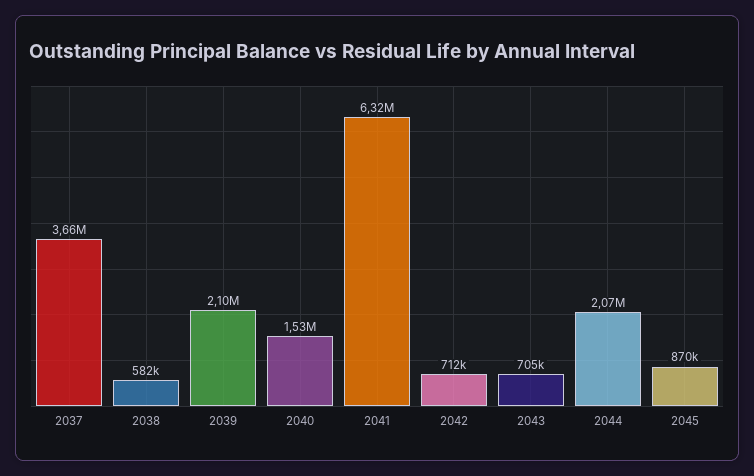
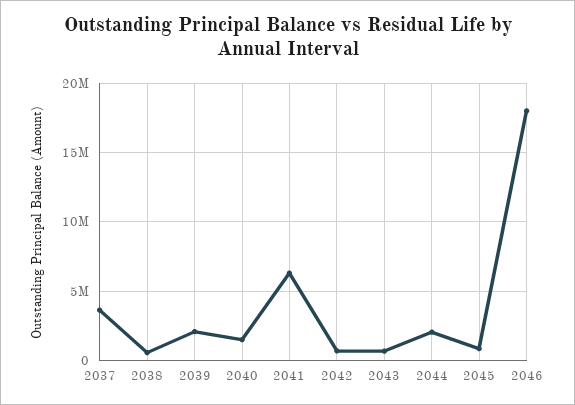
2046: none -> 18000000

